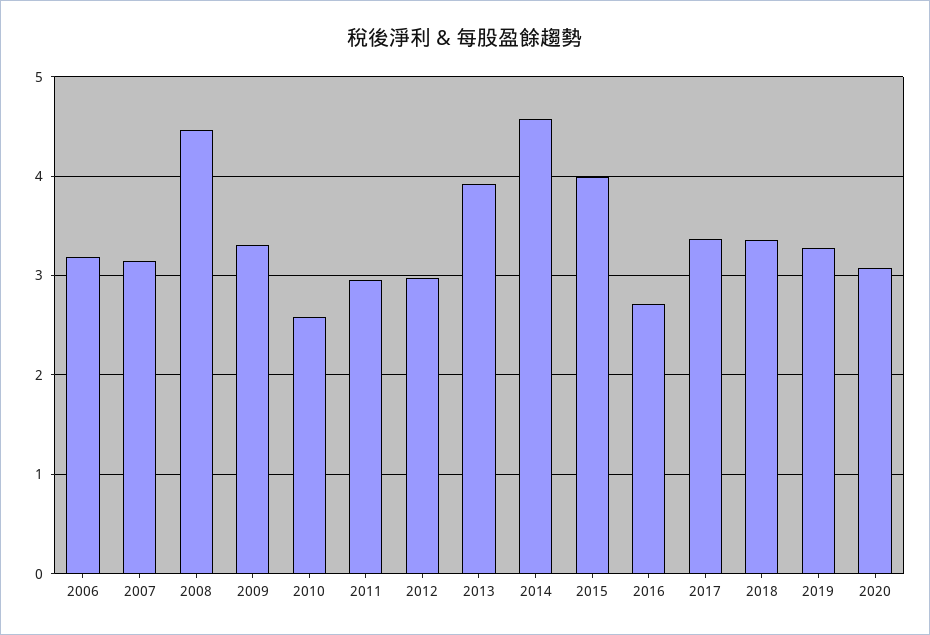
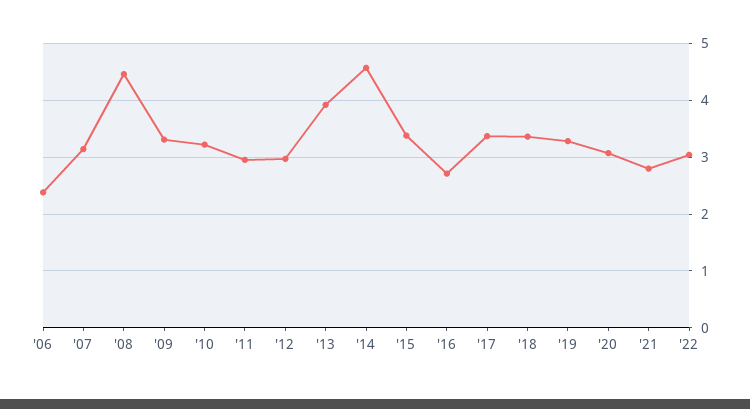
2006: 3.2 -> 2.4
2010: 2.6 -> 3.2
2015: 4 -> 3.4
'21: none -> 2.8
'22: none -> 3

